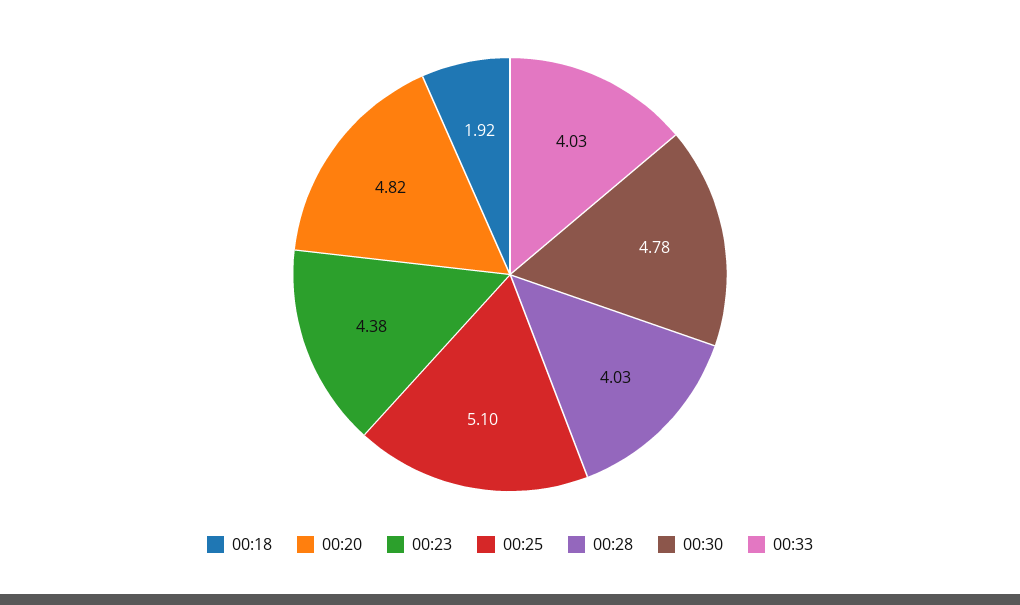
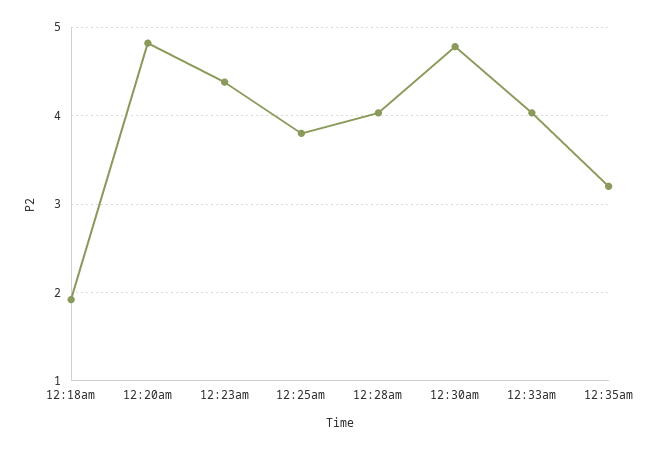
00:25: 5.1 -> 3.8
12:35am: none -> 3.2

